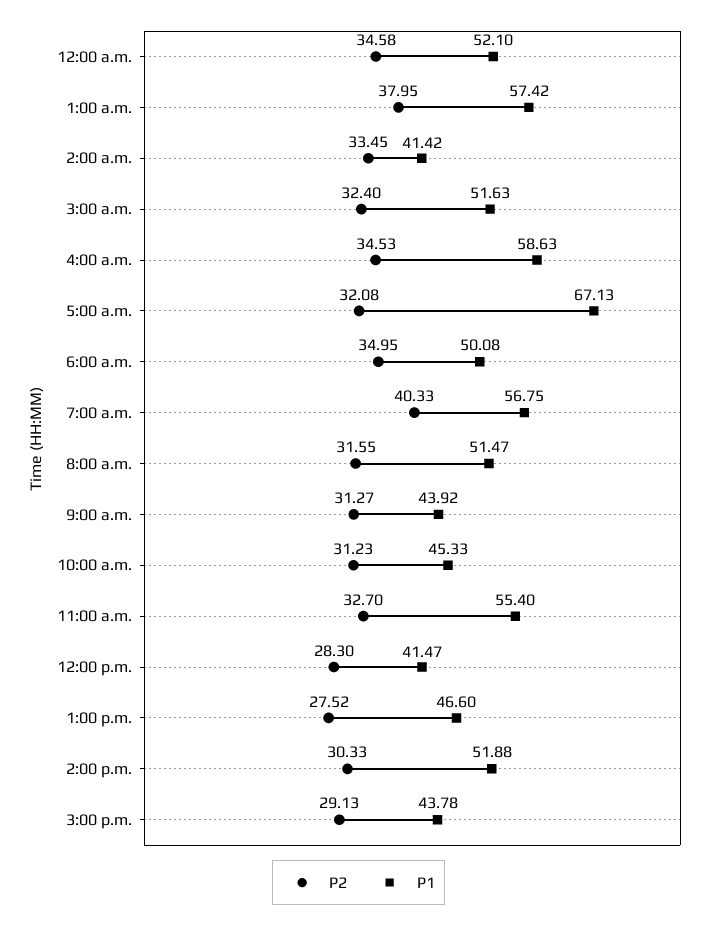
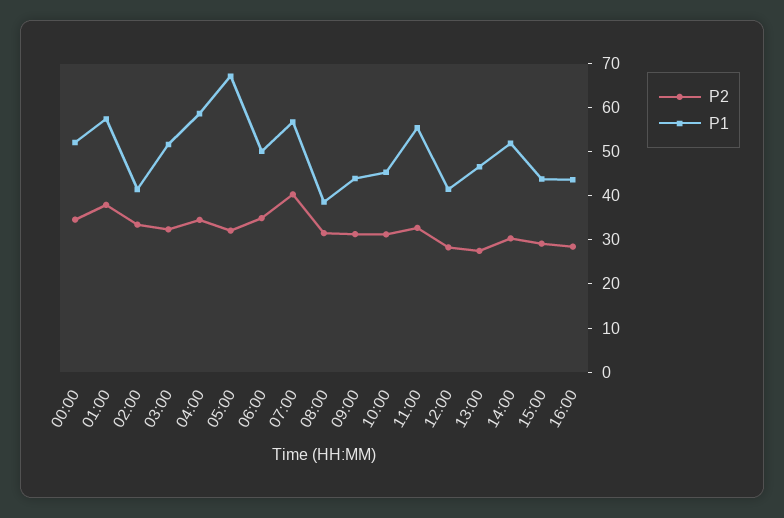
P1, 8:00 a.m.: 51.47 -> 38
P2, 16:00: none -> 28
P1, 16:00: none -> 44

